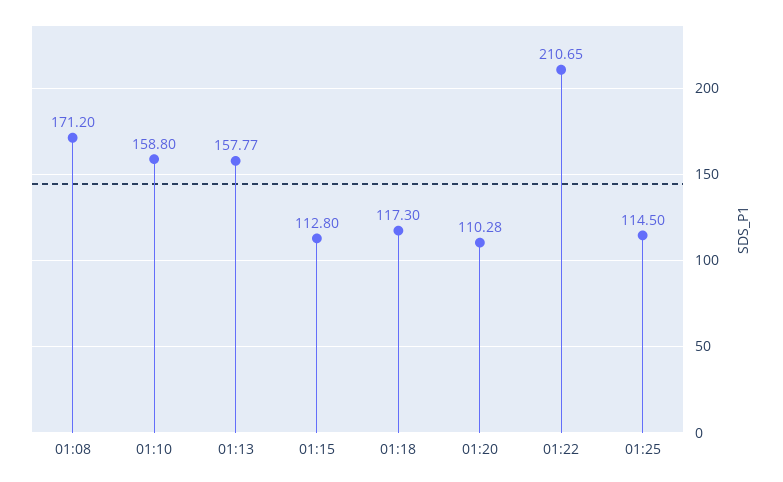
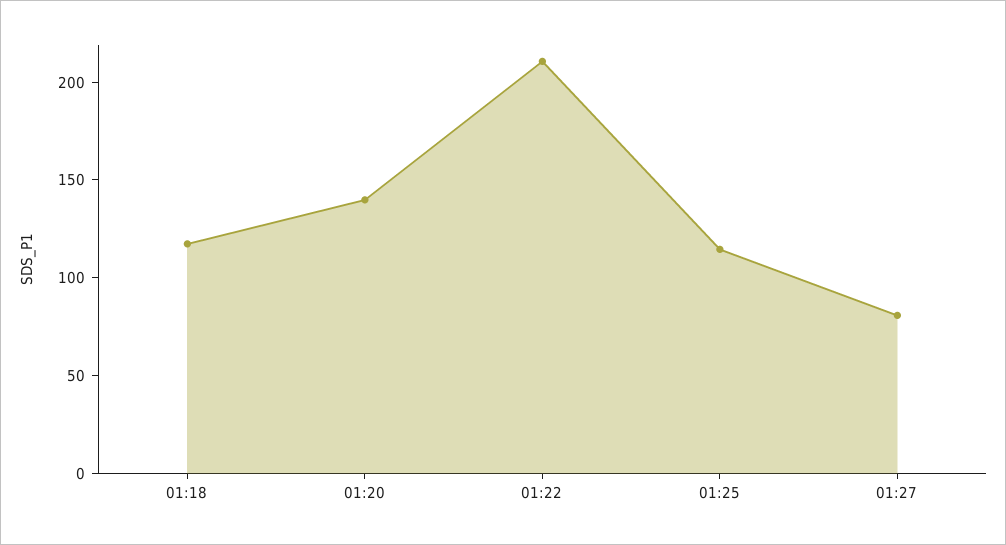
01:08: 171.2 -> none
01:10: 158.8 -> none
01:13: 157.77 -> none
01:15: 112.8 -> none
01:20: 110.28 -> 140
01:27: none -> 80

